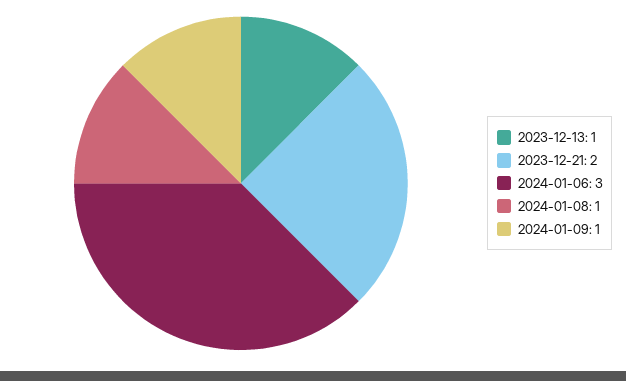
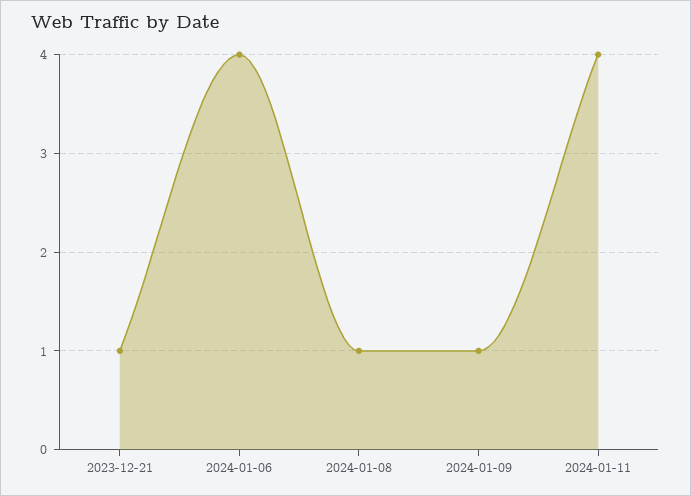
2023-12-13: 1 -> none
2023-12-21: 2 -> 1
2024-01-06: 3 -> 4
2024-01-11: none -> 4

